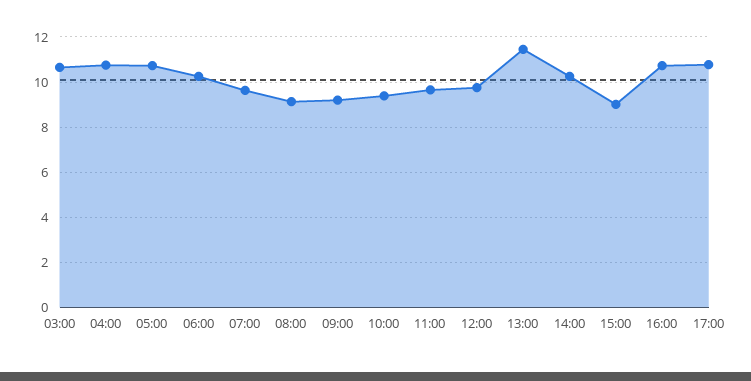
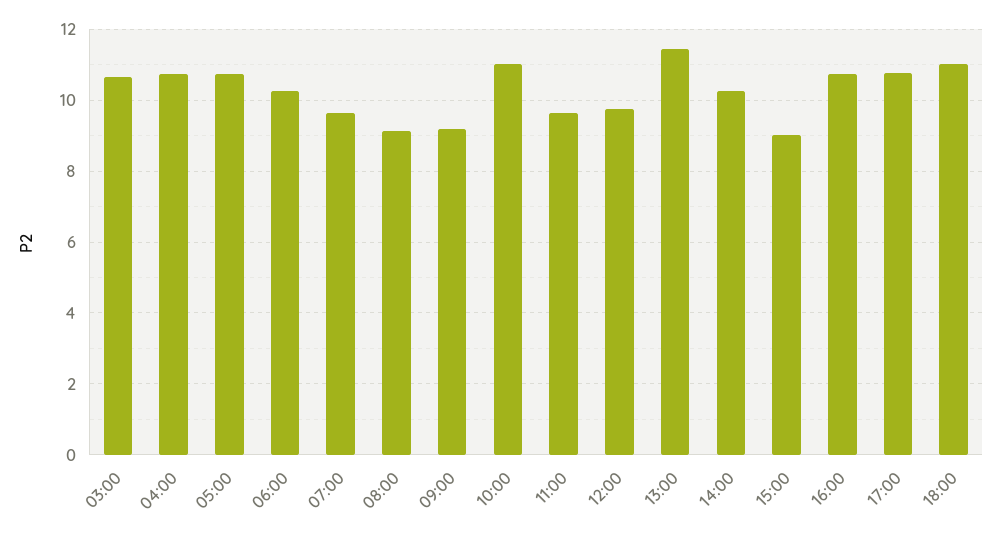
10:00: 9.5 -> 11
18:00: none -> 11

